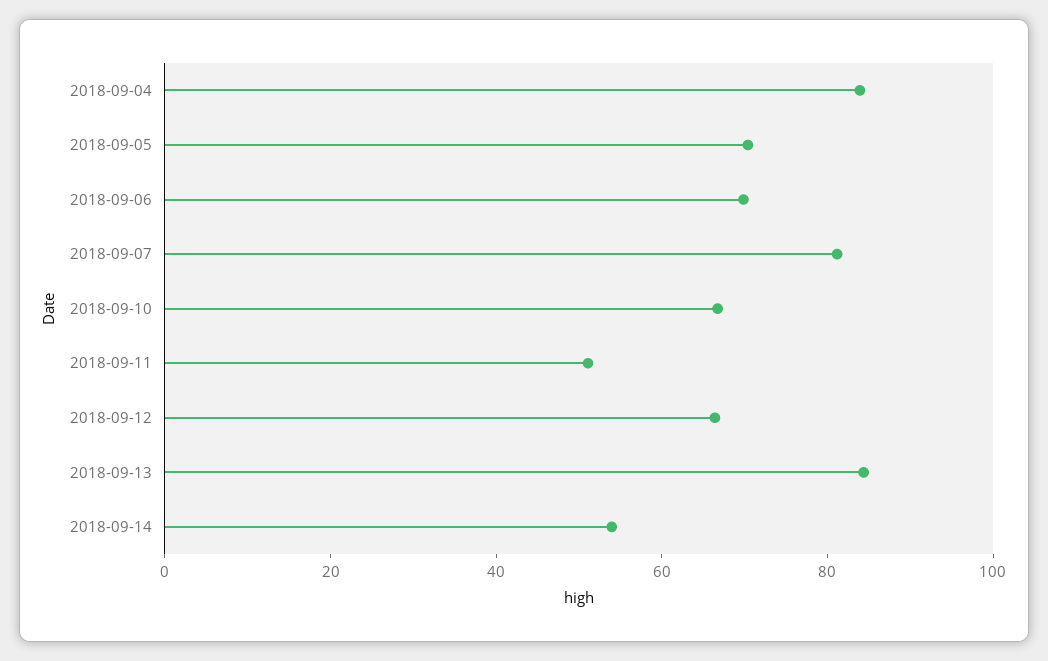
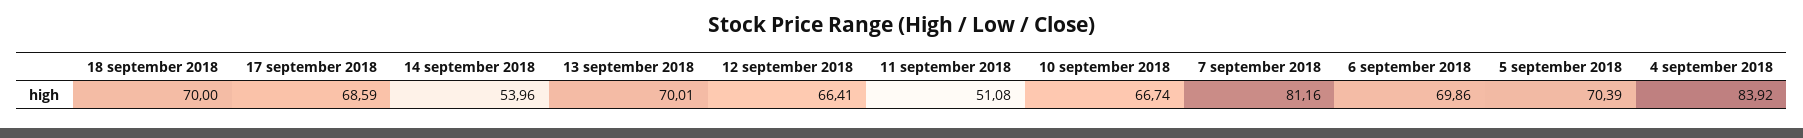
2018-09-13: 85 -> 70.01
18 september 2018: none -> 70
17 september 2018: none -> 68.59

